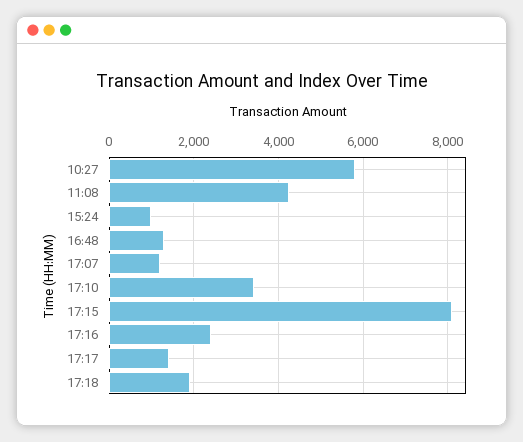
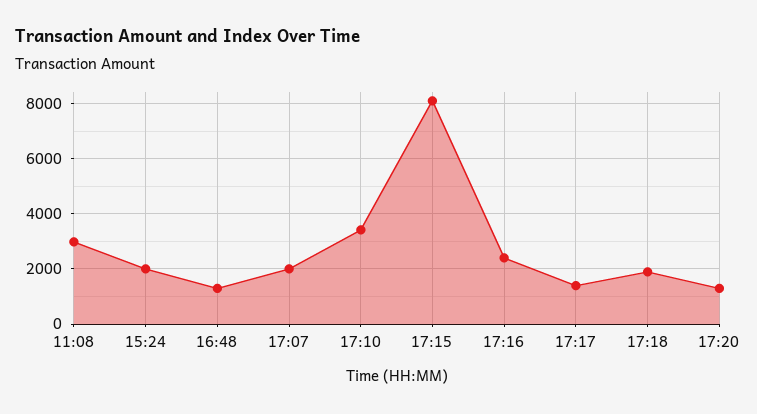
10:27: 5800 -> none
11:08: 4200 -> 3000
15:24: 1000 -> 2000
17:07: 1200 -> 2000
17:20: none -> 1250

